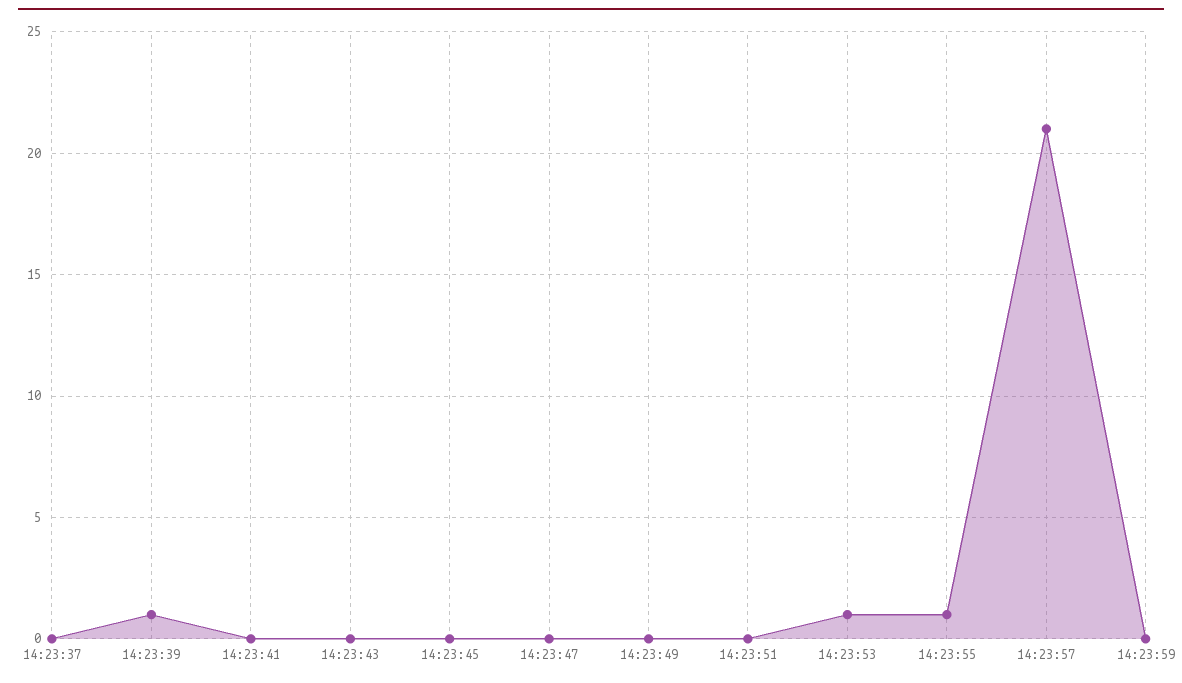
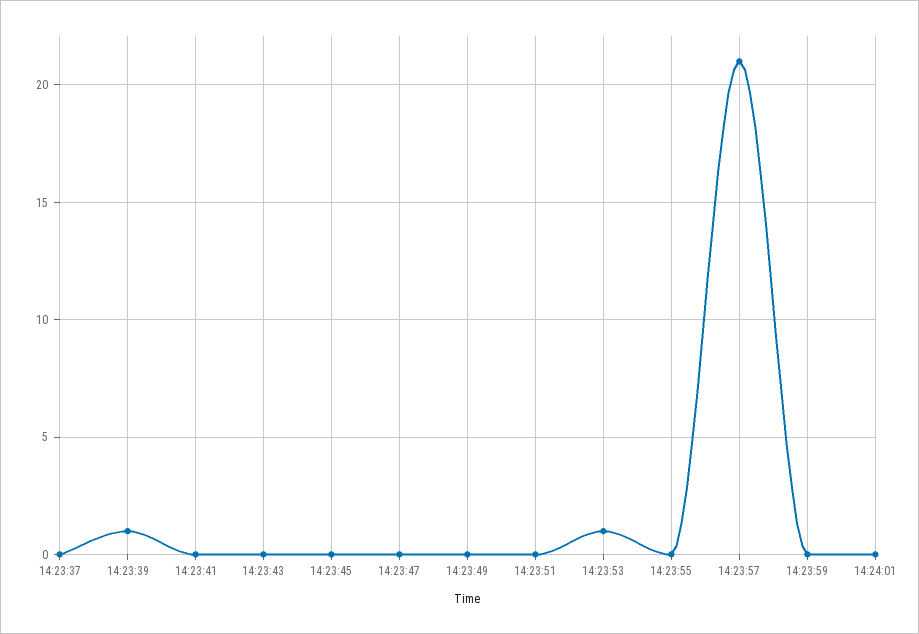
14:23:55: 1 -> 0
14:24:01: none -> 0

